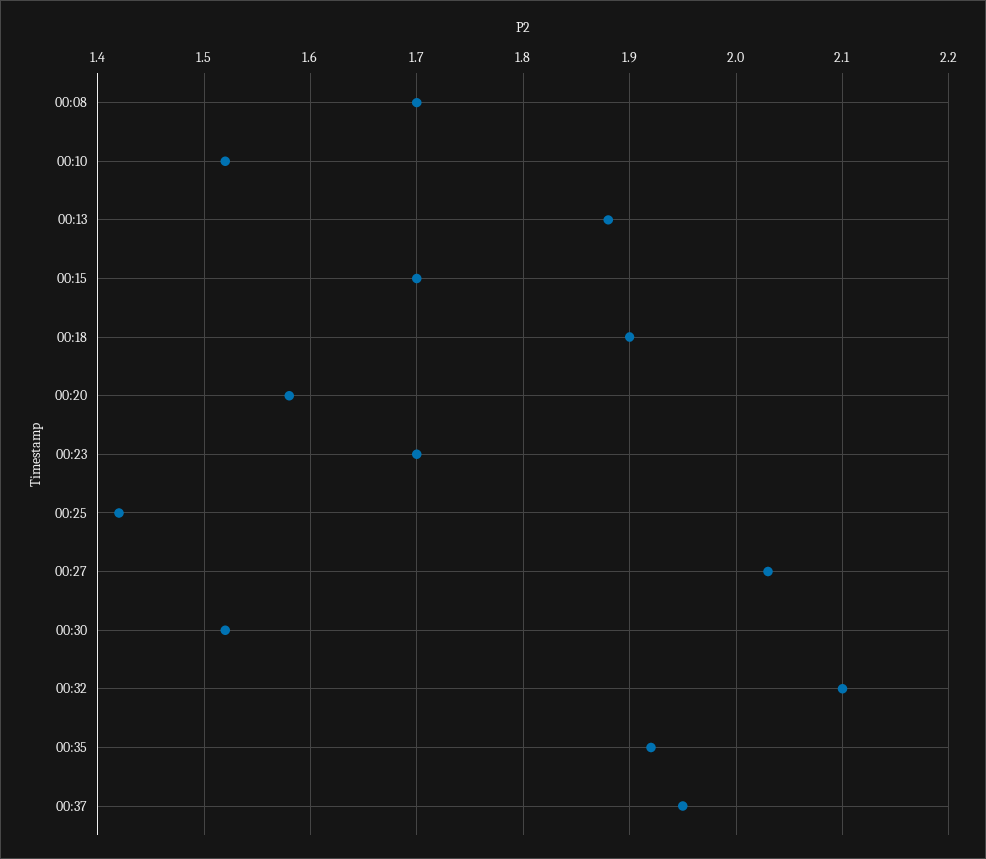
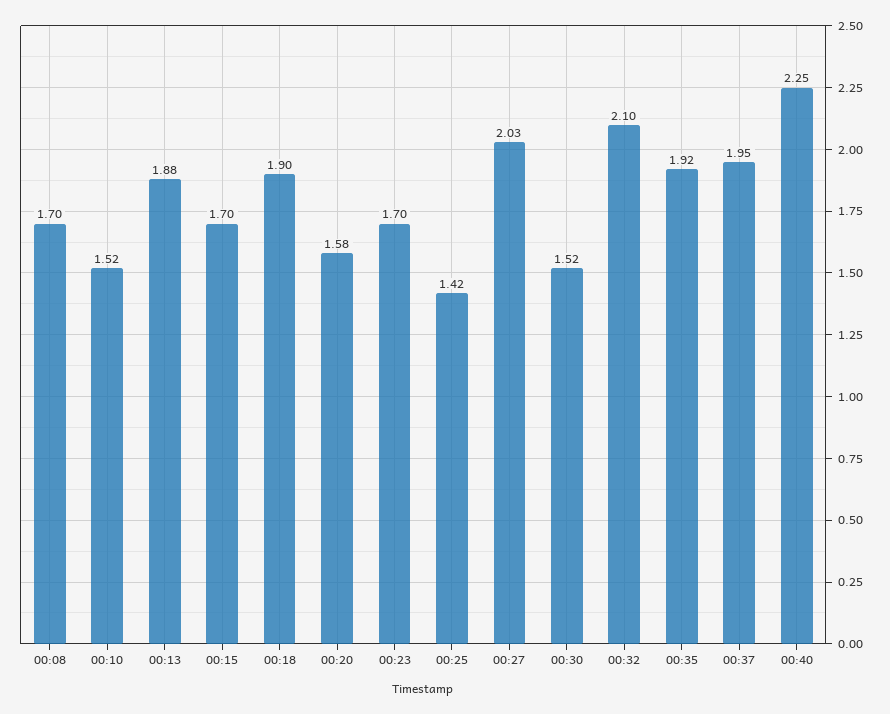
00:40: none -> 2.25

